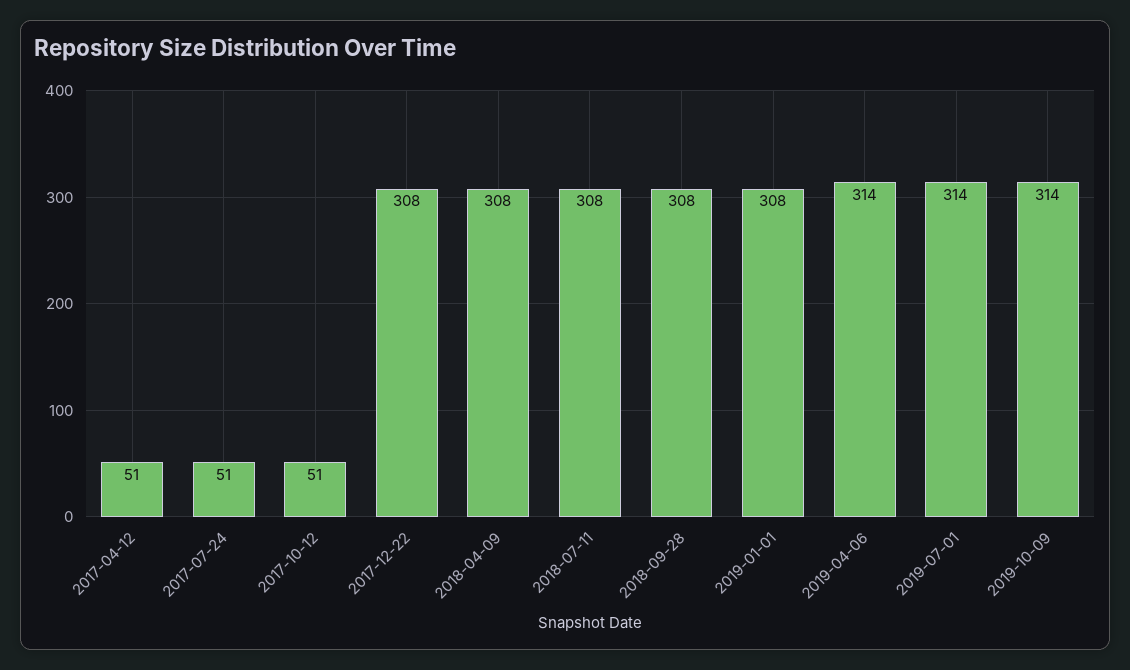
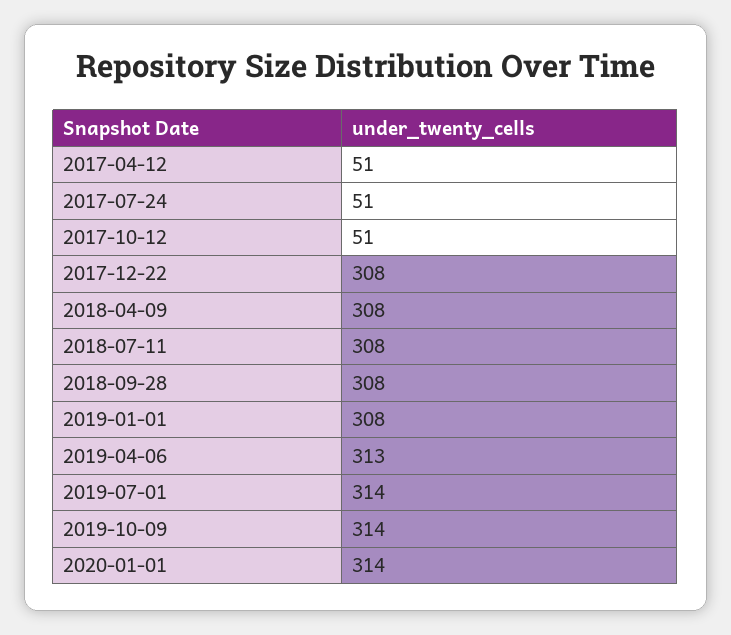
2019-04-06: 314 -> 313
2020-01-01: none -> 314

